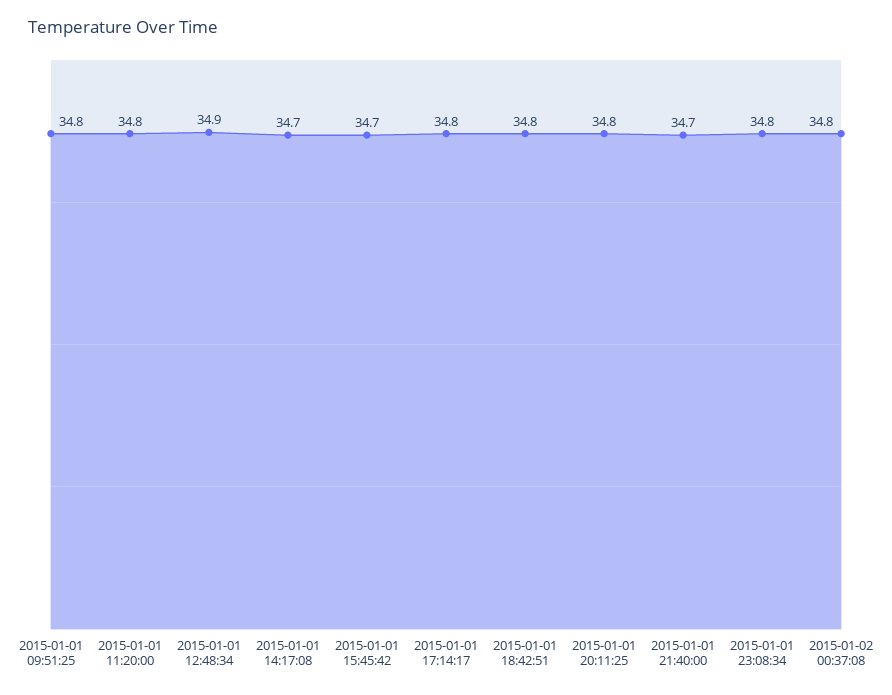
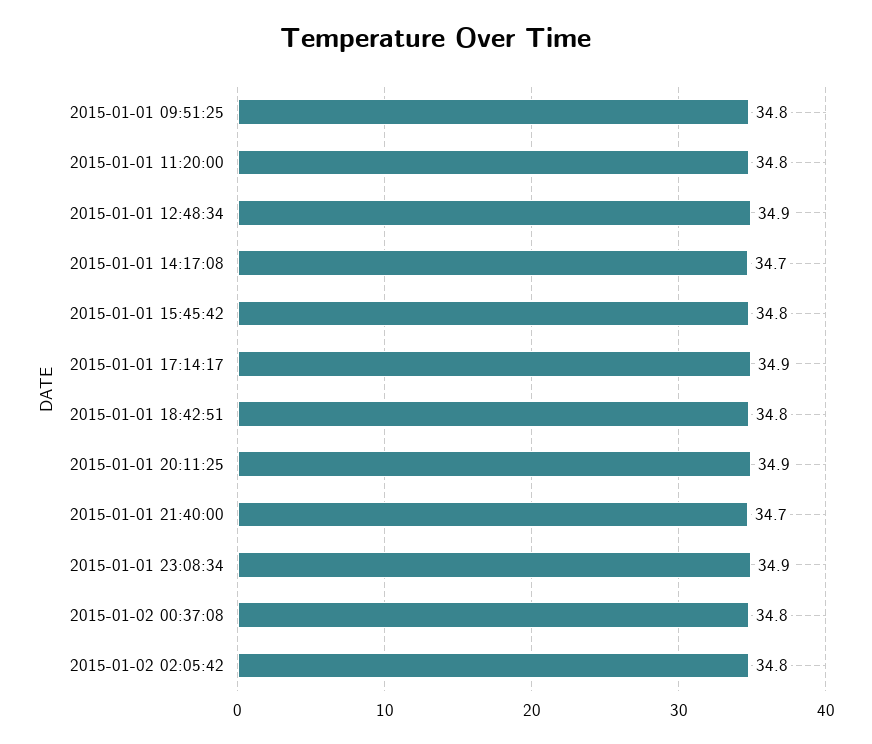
2015-01-01 15:45:42: 34.7 -> 34.8
2015-01-01 17:14:17: 34.8 -> 34.9
2015-01-01 20:11:25: 34.8 -> 34.9
2015-01-01 23:08:34: 34.8 -> 34.9
2015-01-02 02:05:42: none -> 34.8

